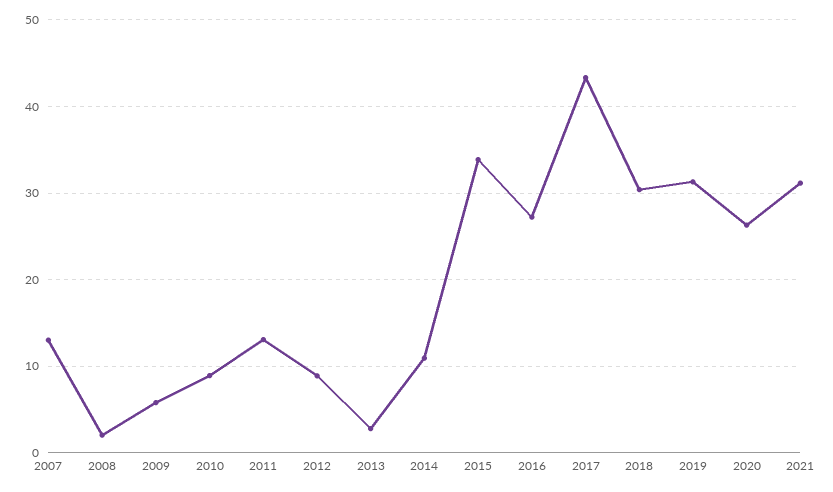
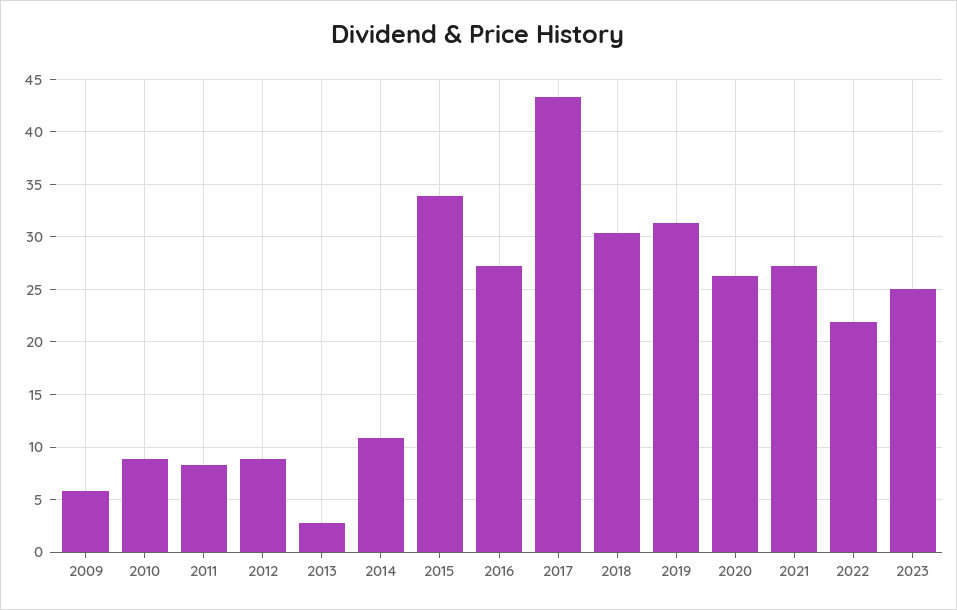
2007: 13 -> none
2008: 2 -> none
2011: 13 -> 8
2021: 31 -> 27
2022: none -> 22
2023: none -> 25

